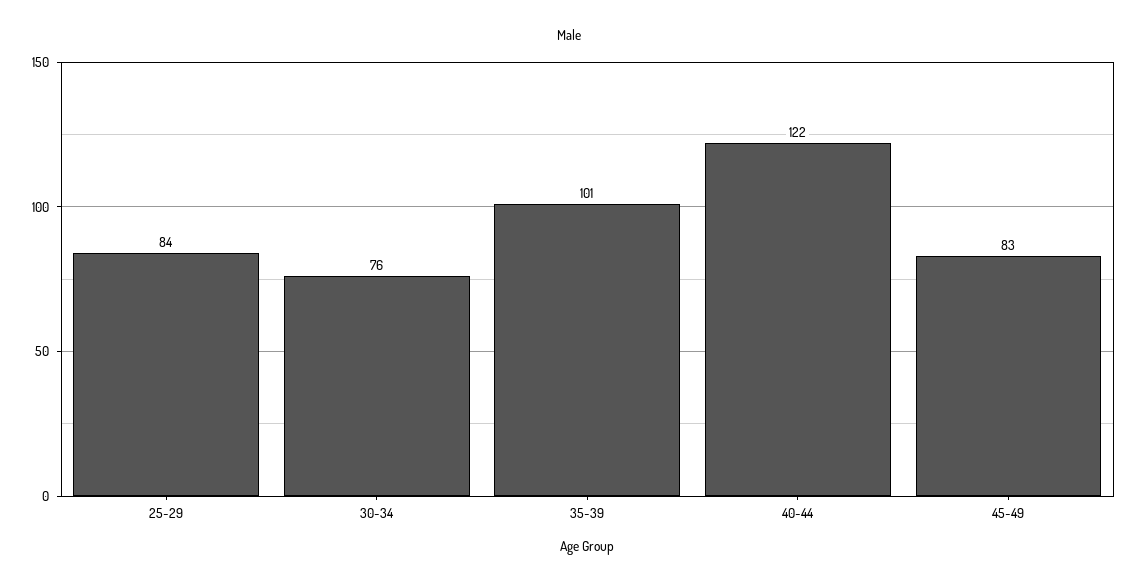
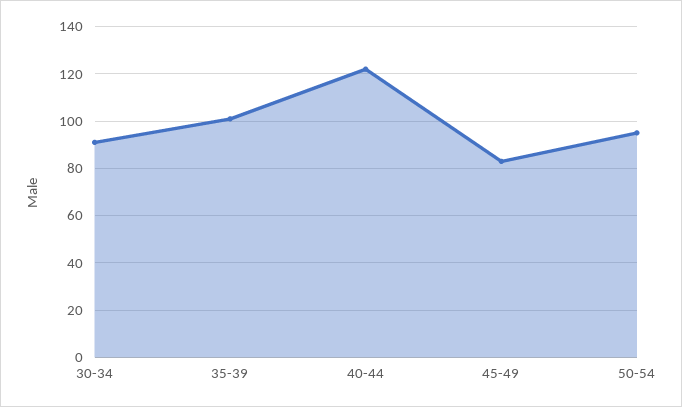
25-29: 84 -> none
30-34: 76 -> 90
50-54: none -> 95

